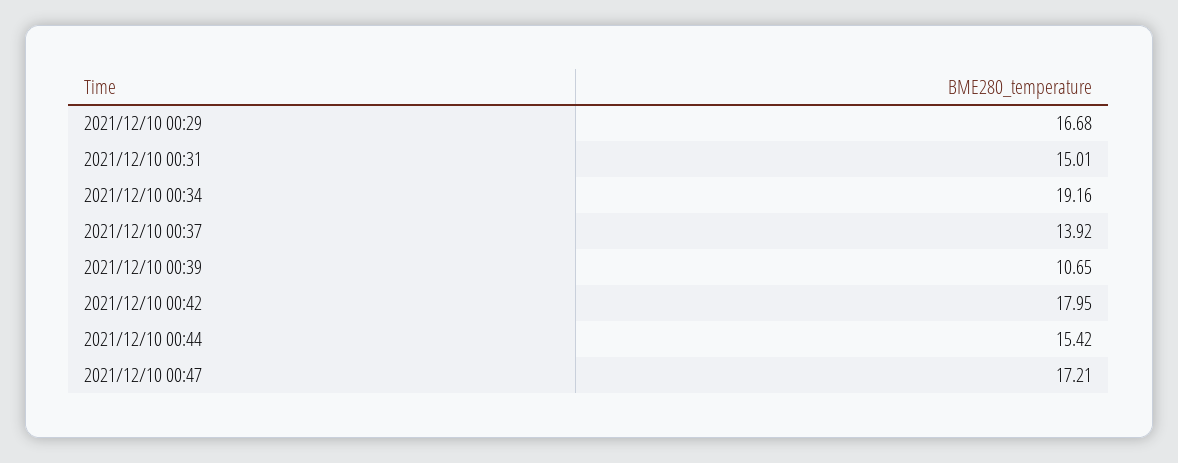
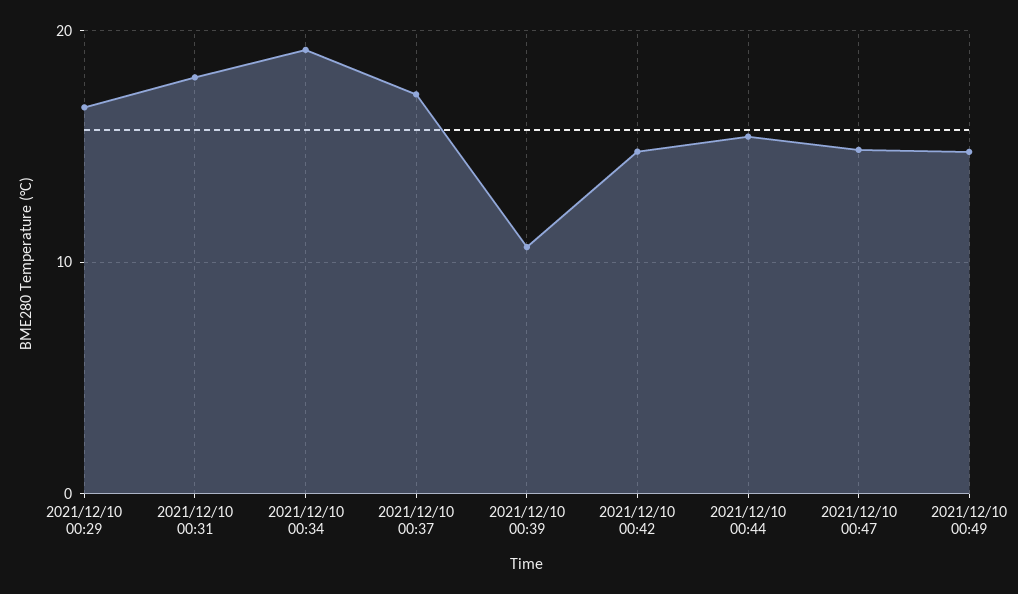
2021/12/10 00:31: 15.01 -> 18
2021/12/10 00:37: 13.92 -> 17
2021/12/10 00:42: 17.95 -> 15
2021/12/10 00:47: 17.21 -> 15
2021/12/10 00:49: none -> 15

